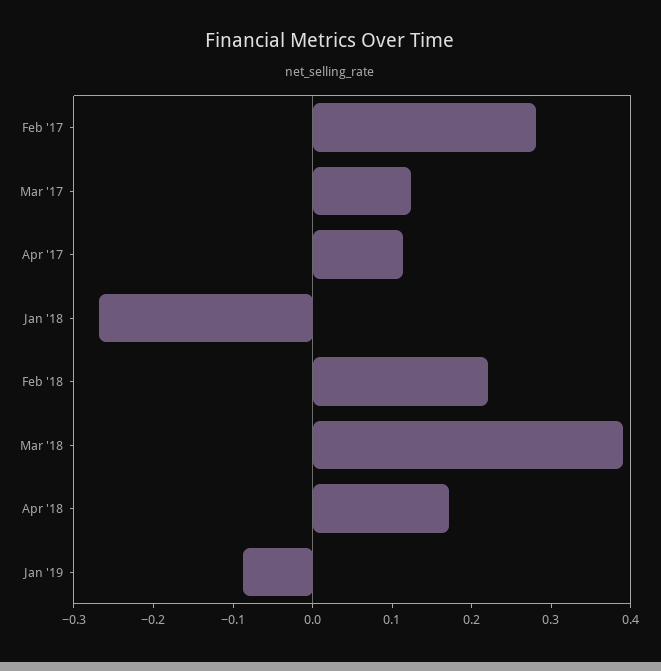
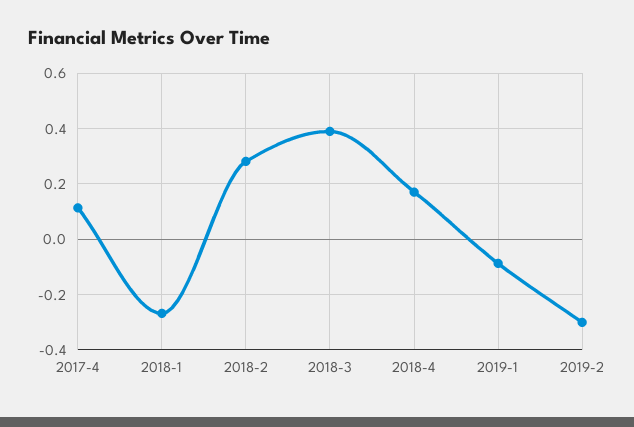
Feb '17: 0.28 -> none
Mar '17: 0.12 -> none
Feb '18: 0.22 -> 0.275
2019-2: none -> -0.3

